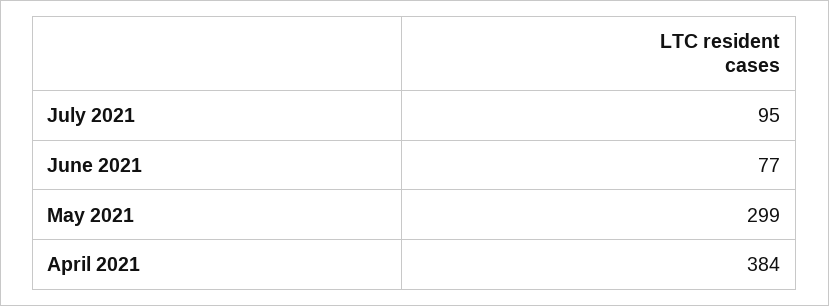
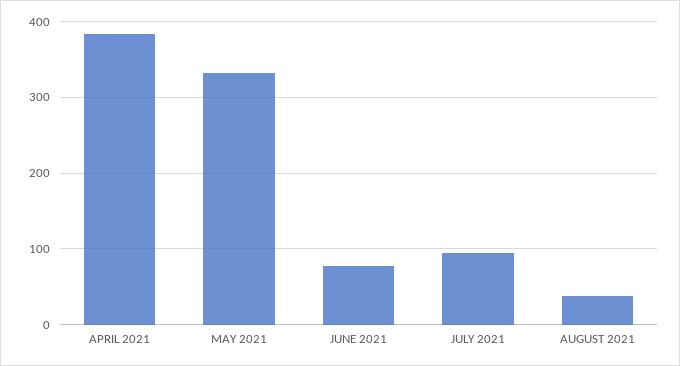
May 2021: 299 -> 330
AUGUST 2021: none -> 40

